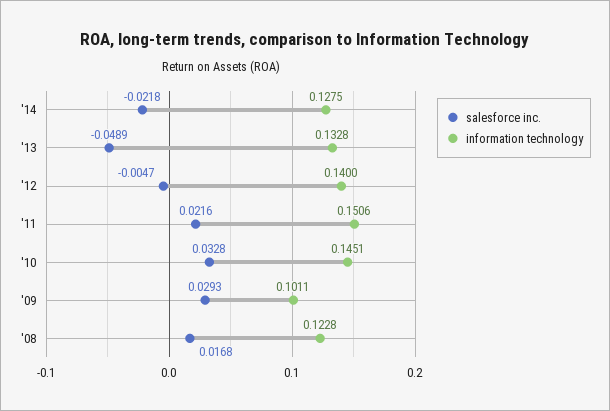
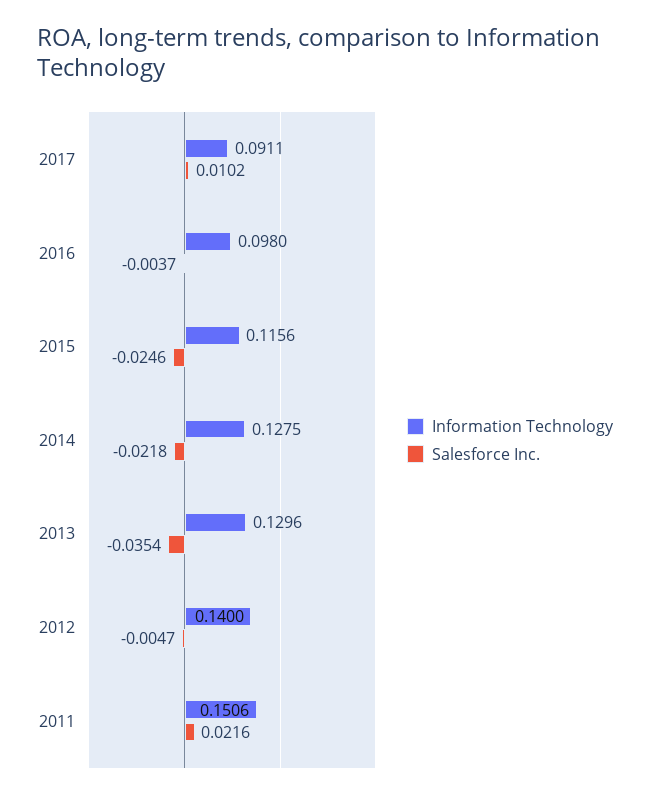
salesforce inc., '13: -0.0489 -> -0.0354
information technology, '13: 0.1328 -> 0.1296
salesforce inc., '10: 0.0328 -> none
information technology, '10: 0.1451 -> none
salesforce inc., '09: 0.0293 -> none
information technology, '09: 0.1011 -> none
salesforce inc., '08: 0.0168 -> none
information technology, '08: 0.1228 -> none
information technology, 2017: none -> 0.0911
salesforce inc., 2017: none -> 0.0102
information technology, 2016: none -> 0.098
salesforce inc., 2016: none -> -0.0037
information technology, 2015: none -> 0.1156
salesforce inc., 2015: none -> -0.0246

